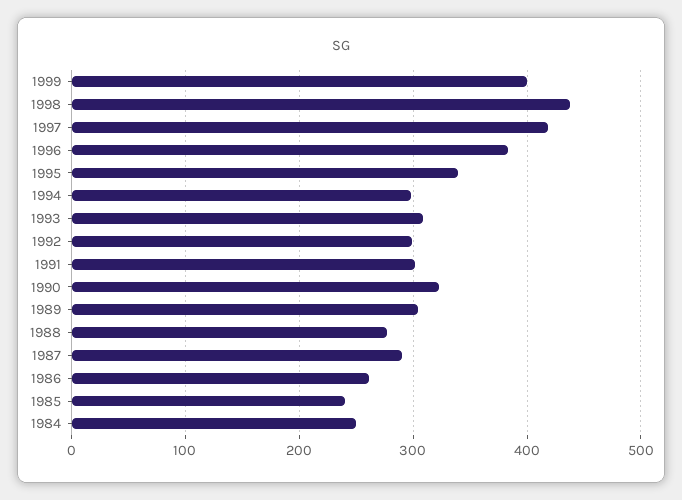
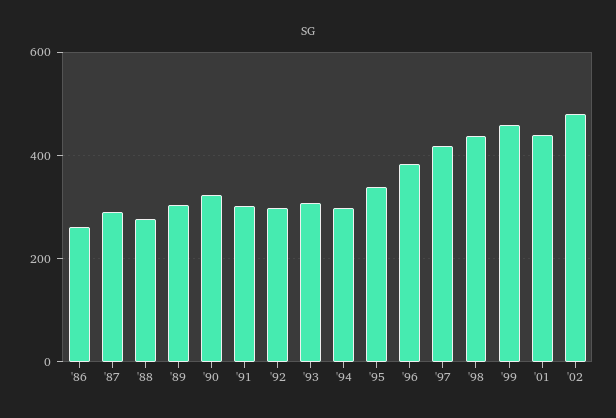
1999: 400 -> 460
1985: 240 -> none
1984: 250 -> none
'01: none -> 440
'02: none -> 480

